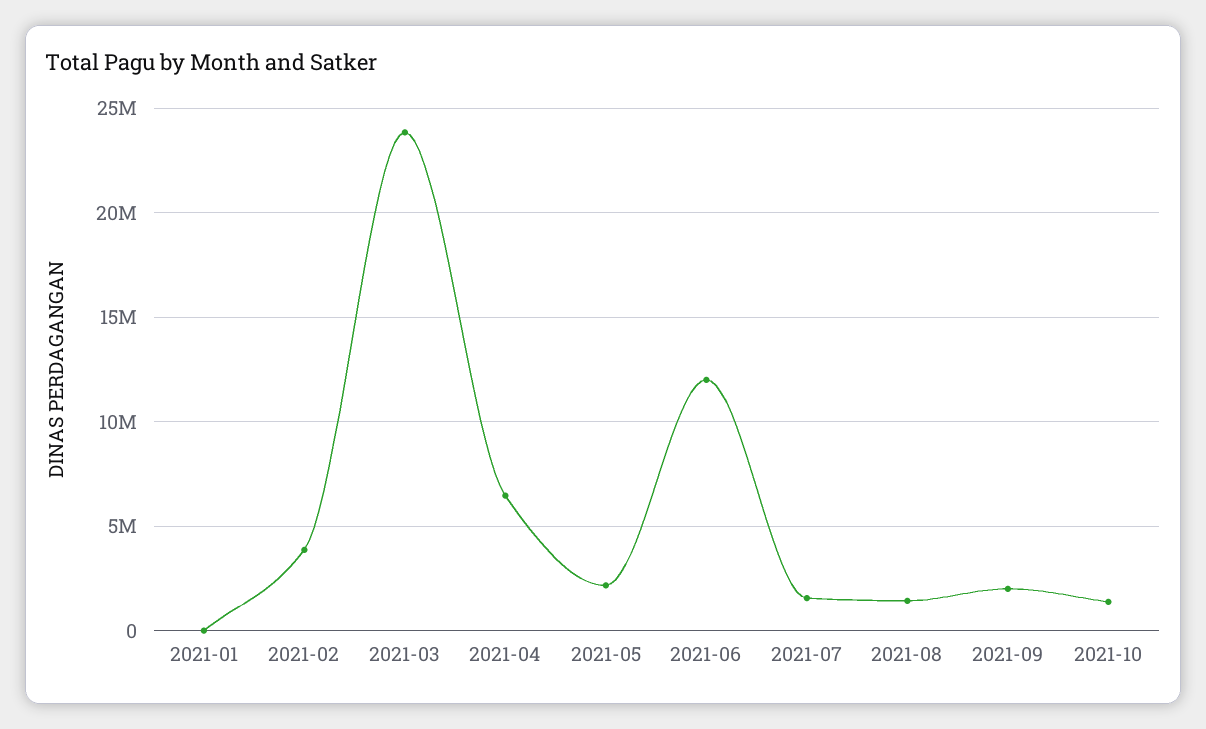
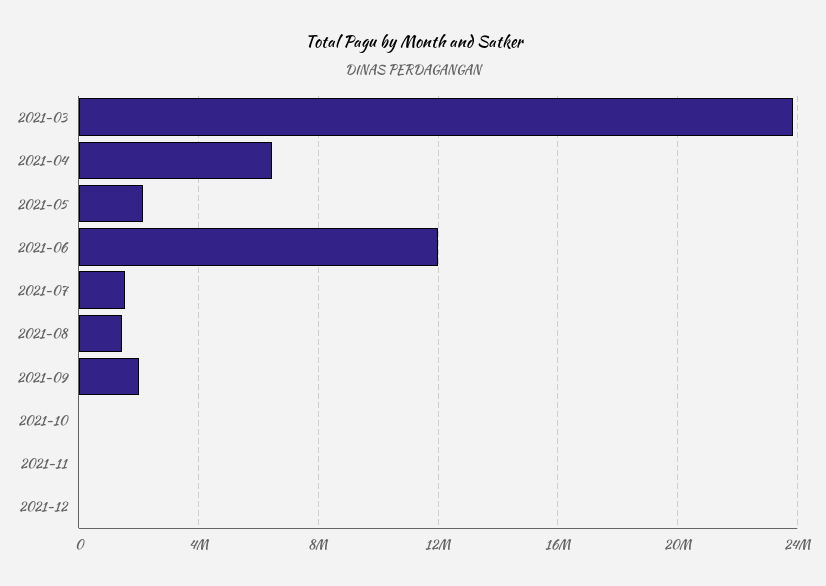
2021-01: 0 -> none
2021-02: 4000000 -> none
2021-10: 1500000 -> 0
2021-11: none -> 0
2021-12: none -> 0

